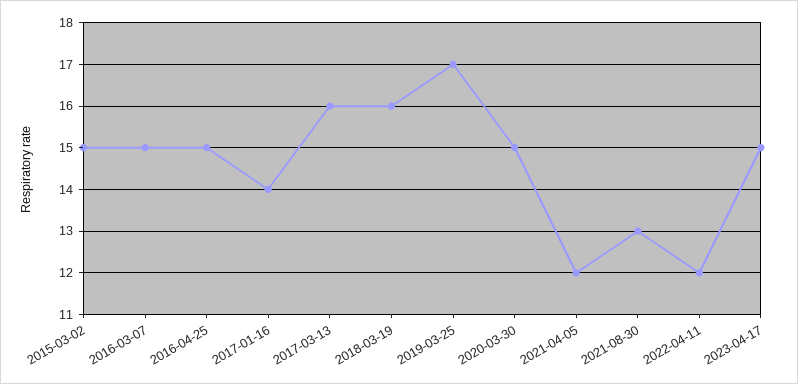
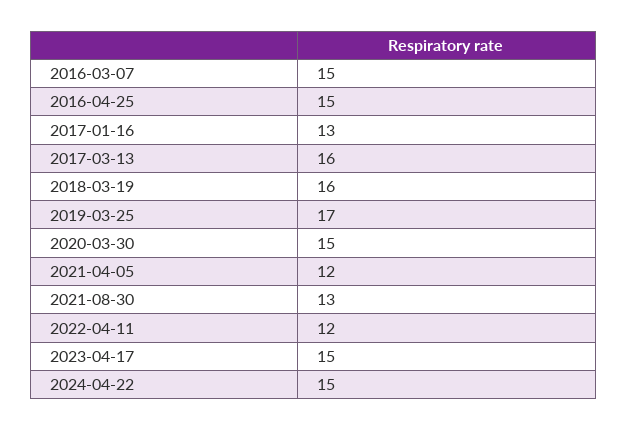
2015-03-02: 15 -> none
2017-01-16: 14 -> 13
2024-04-22: none -> 15

